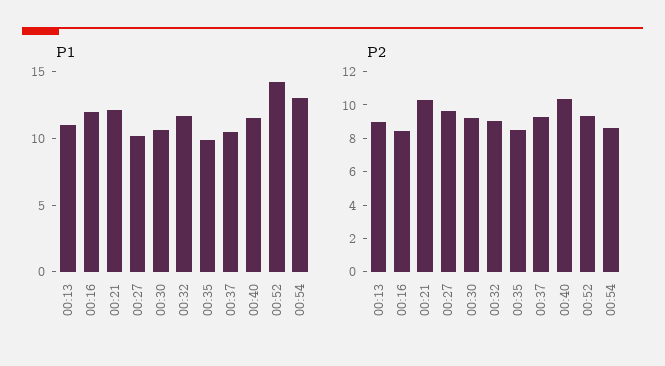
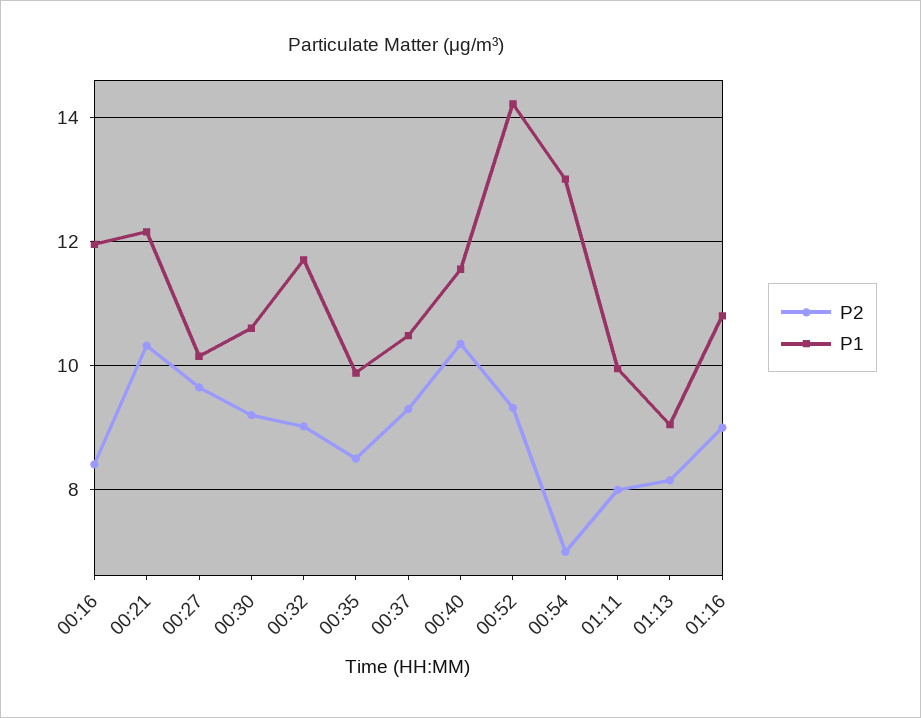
P1, 00:13: 11 -> none
P2, 00:13: 9 -> none
P2, 00:54: 8.5 -> 7
P2, 01:11: none -> 8
P1, 01:11: none -> 10
P2, 01:13: none -> 8.2
P1, 01:13: none -> 9
P2, 01:16: none -> 9
P1, 01:16: none -> 10.8

